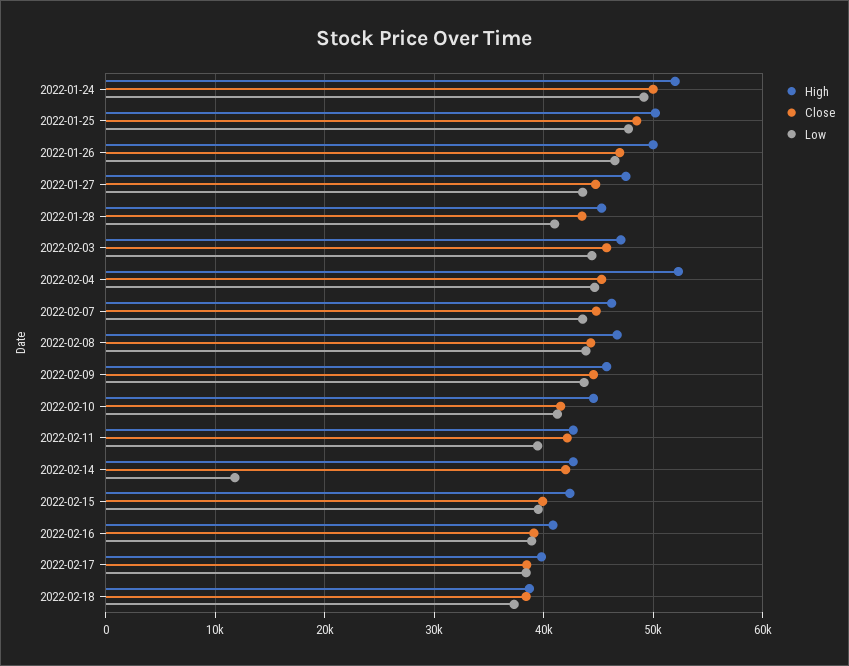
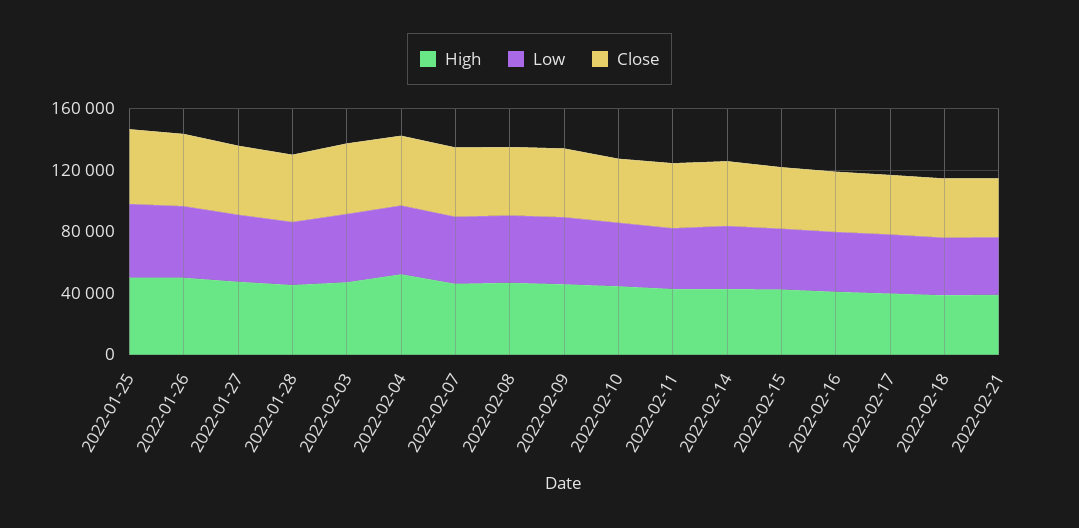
High, 2022-01-24: 52000 -> none
Close, 2022-01-24: 50000 -> none
Low, 2022-01-24: 49000 -> none
Low, 2022-02-14: 12000 -> 40000
High, 2022-02-21: none -> 40000
Low, 2022-02-21: none -> 40000
Close, 2022-02-21: none -> 40000

